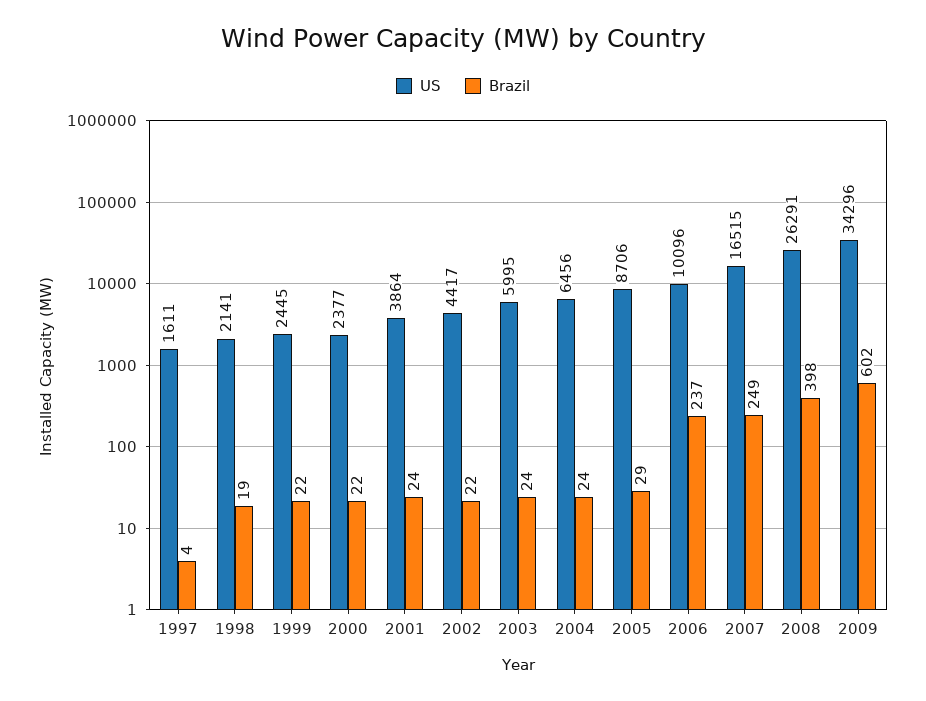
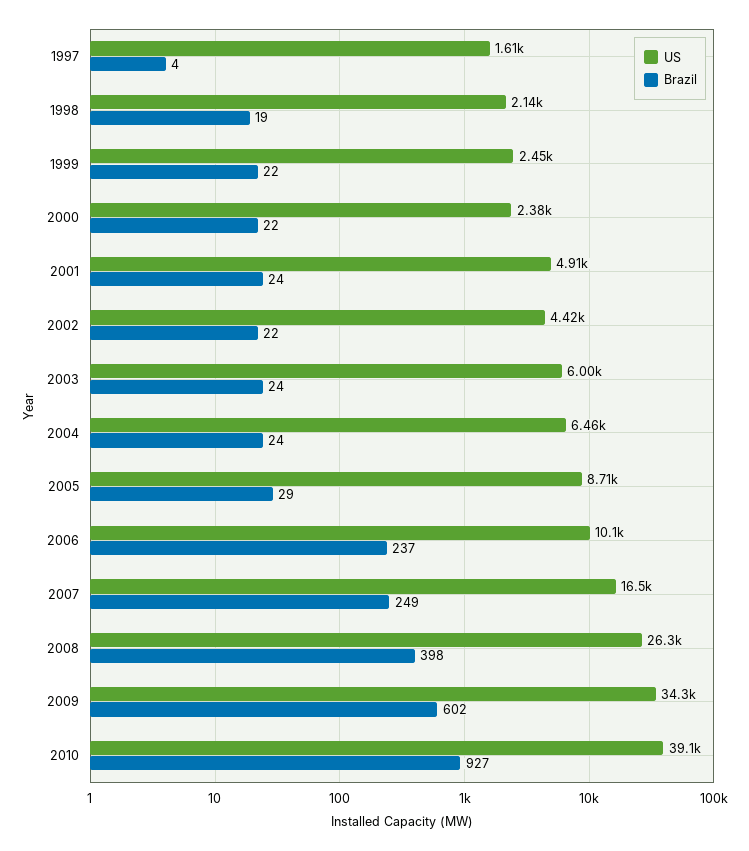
US, 2001: 3864 -> 4910
US, 2010: none -> 39100
Brazil, 2010: none -> 927

